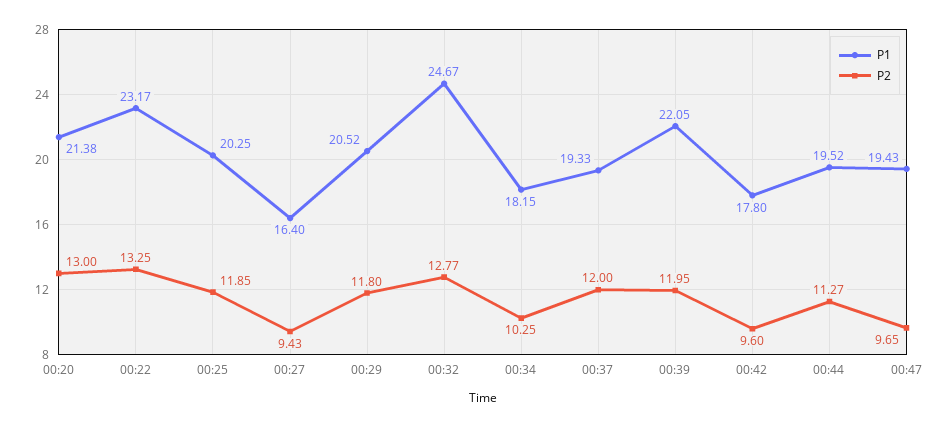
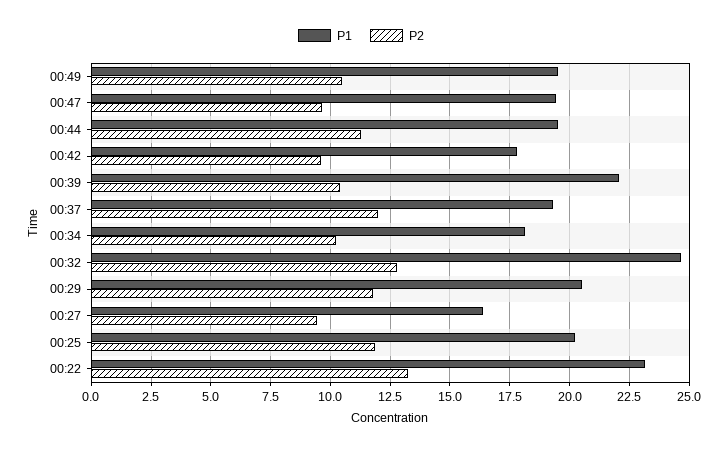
P1, 00:20: 21.38 -> none
P2, 00:20: 13 -> none
P2, 00:39: 11.95 -> 10.5
P1, 00:49: none -> 19.5
P2, 00:49: none -> 10.5

